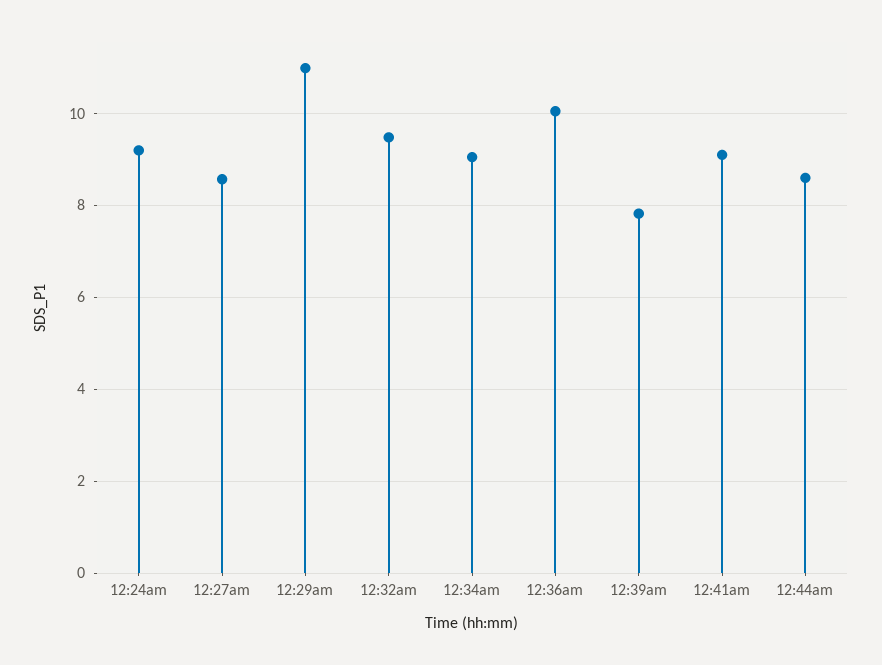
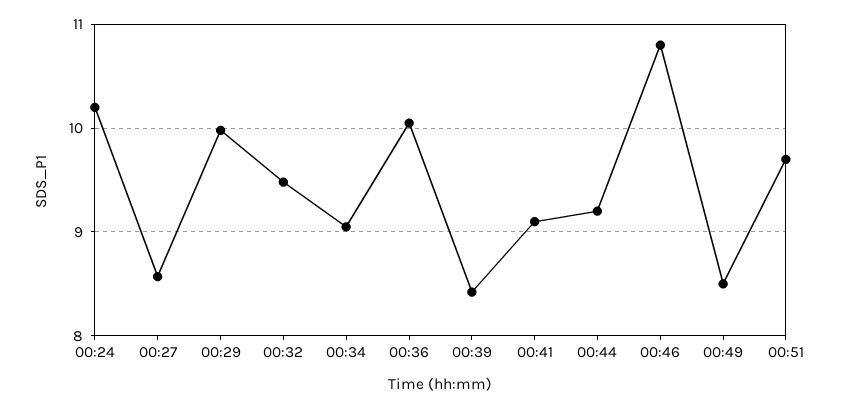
12:24am: 9.2 -> 10.2
12:29am: 11 -> 10
12:39am: 7.8 -> 8.4
12:44am: 8.6 -> 9.2
00:46: none -> 10.8
00:49: none -> 8.5
00:51: none -> 9.7

